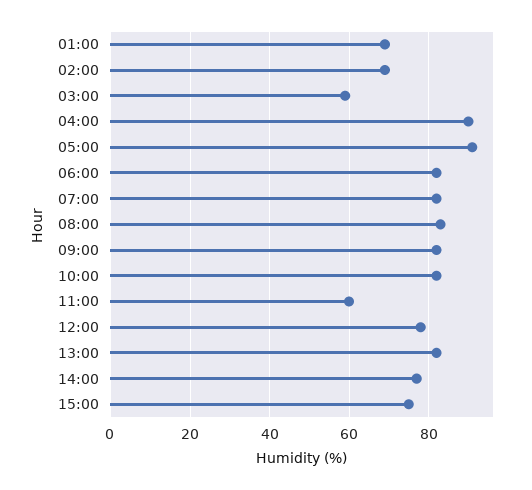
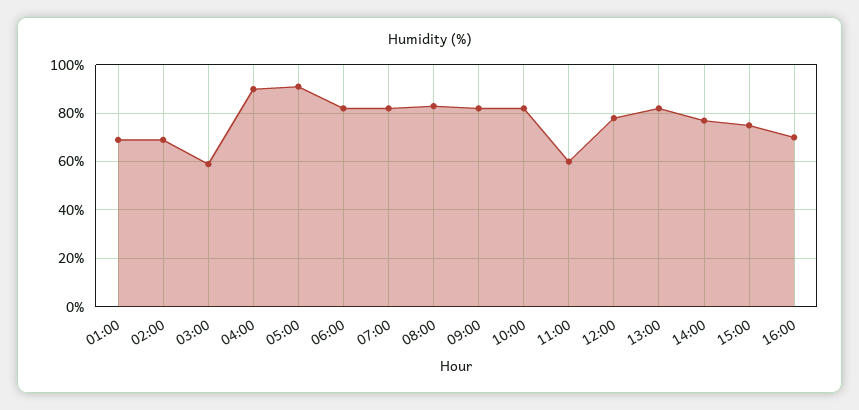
16:00: none -> 70

